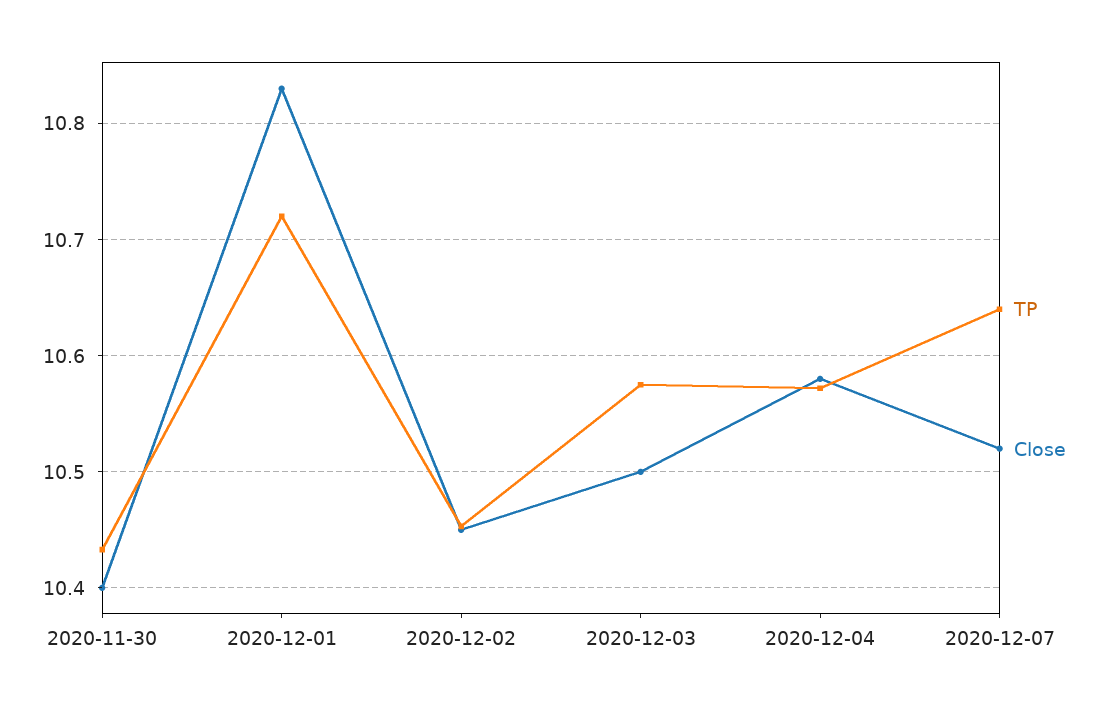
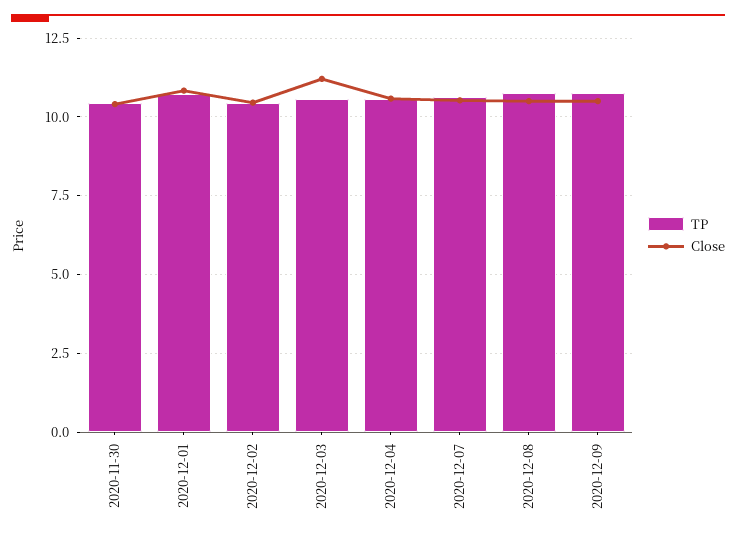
Close, 2020-12-03: 10.5 -> 11.25
TP, 2020-12-08: none -> 10.75
Close, 2020-12-08: none -> 10.5
TP, 2020-12-09: none -> 10.75
Close, 2020-12-09: none -> 10.5

